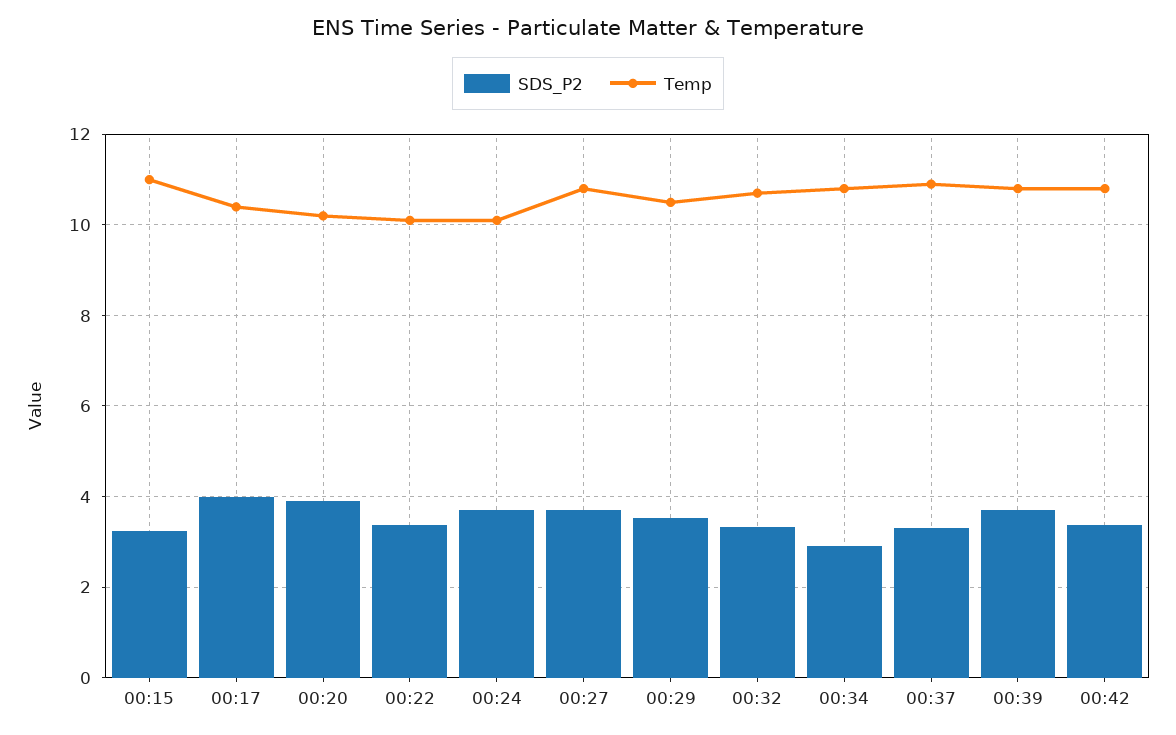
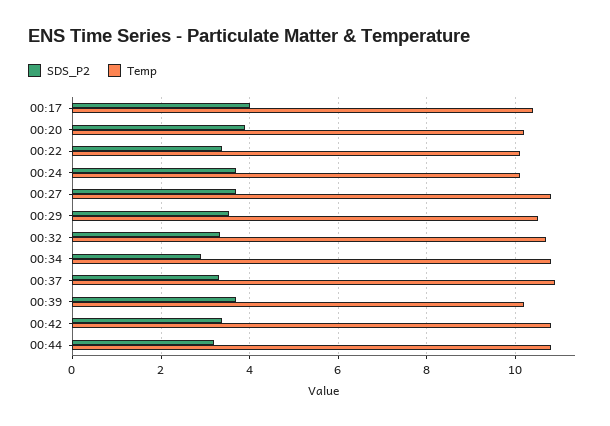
SDS_P2, 00:15: 3.2 -> none
Temp, 00:15: 11 -> none
Temp, 00:39: 10.8 -> 10.2
SDS_P2, 00:44: none -> 3.2
Temp, 00:44: none -> 10.8

